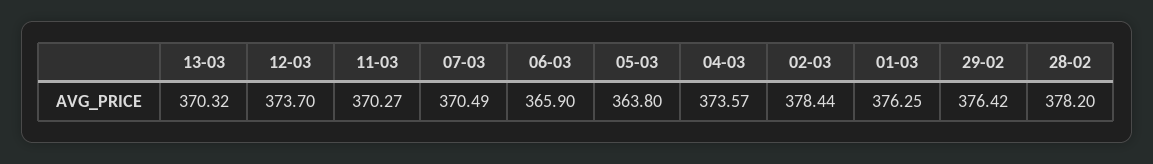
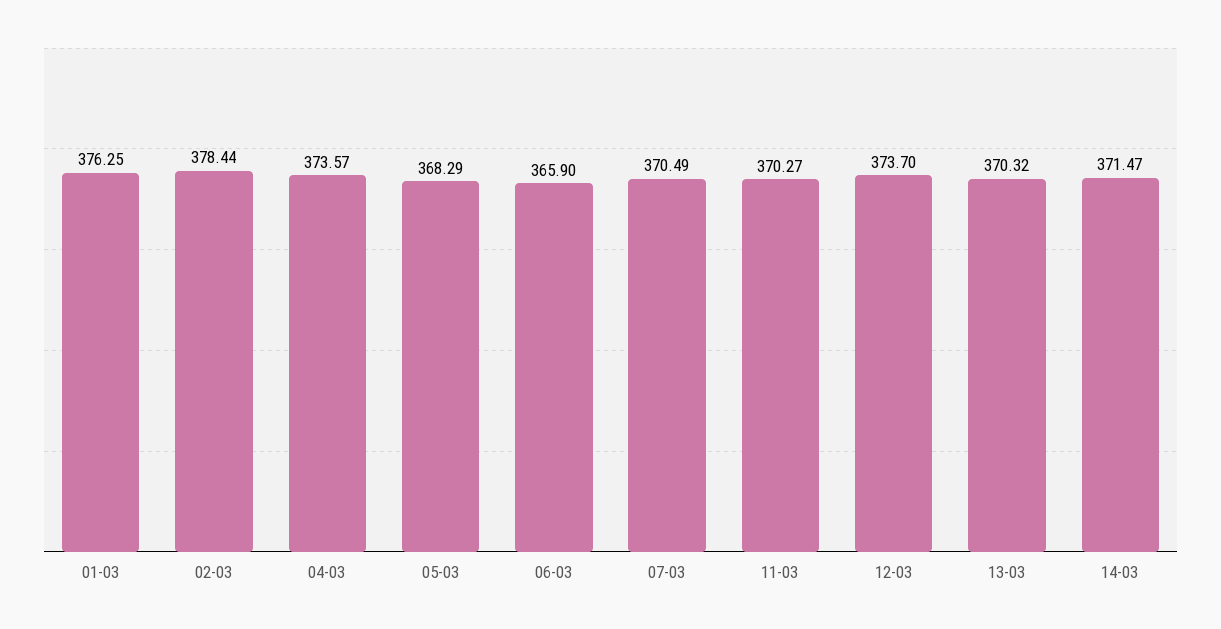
05-03: 363.8 -> 368.29
29-02: 376.42 -> none
28-02: 378.2 -> none
14-03: none -> 371.47

